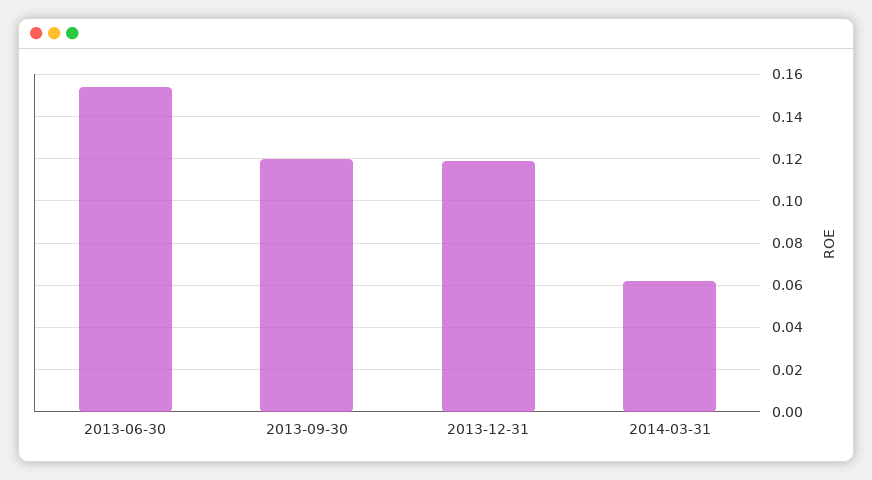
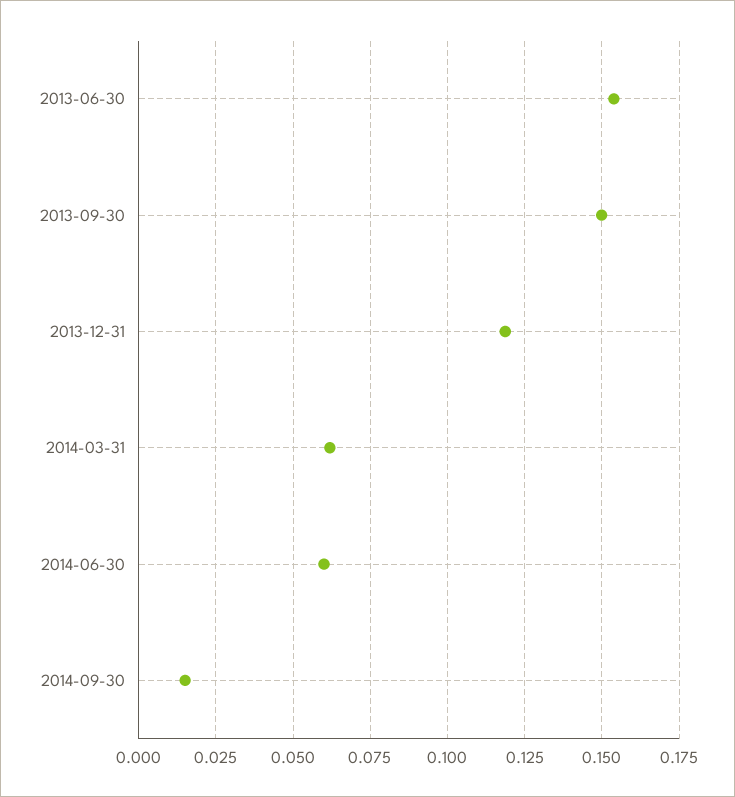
2013-09-30: 0.12 -> 0.15
2014-06-30: none -> 0.06
2014-09-30: none -> 0.015

